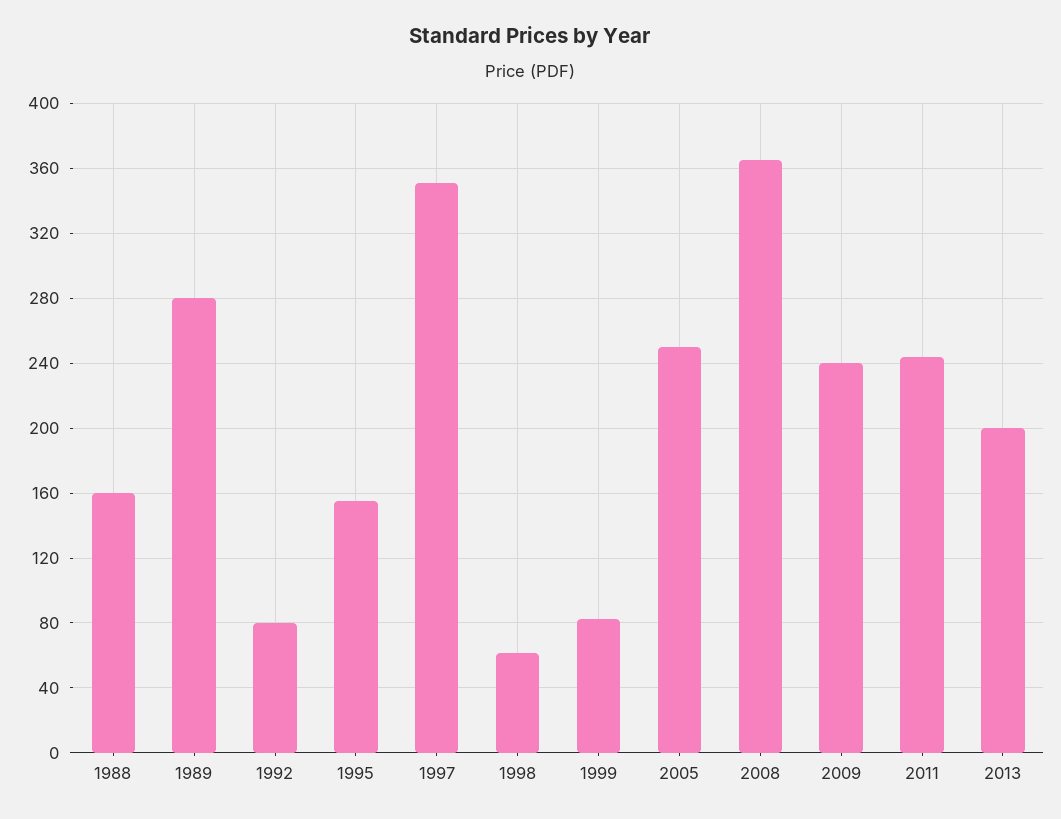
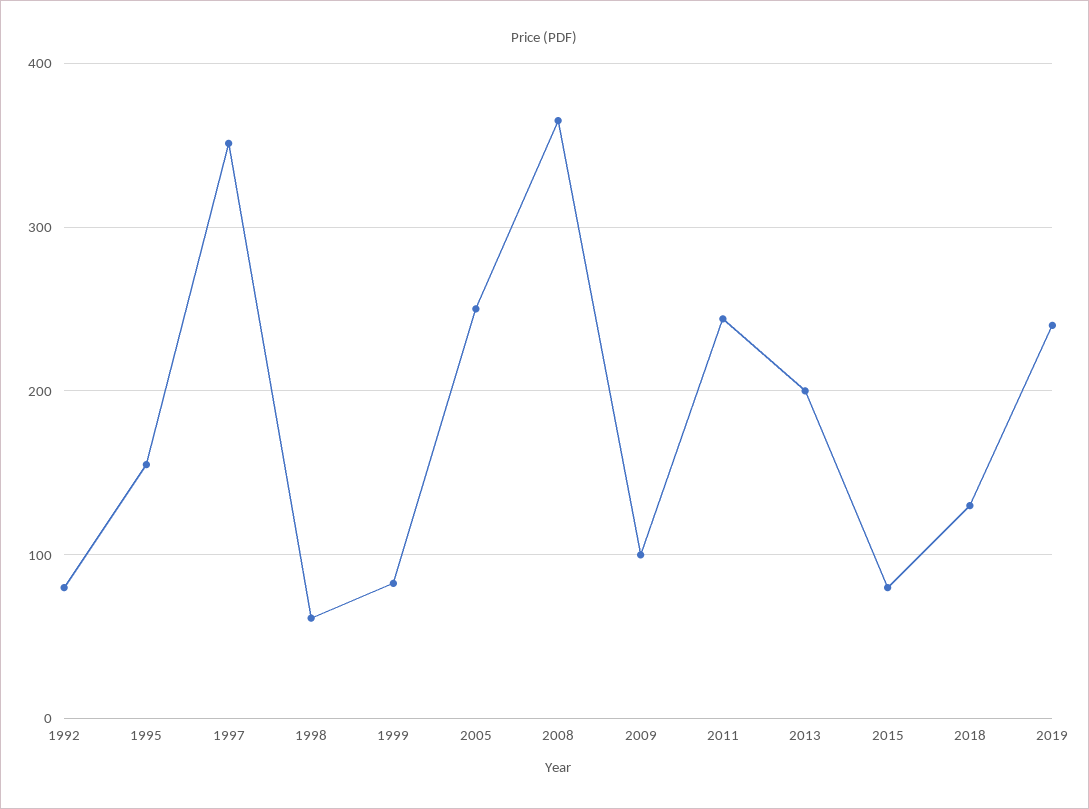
1988: 160 -> none
1989: 280 -> none
2009: 240 -> 100
2015: none -> 80
2018: none -> 130
2019: none -> 240

